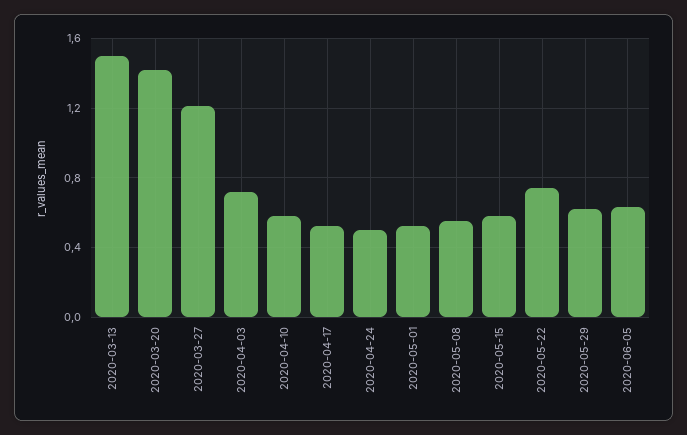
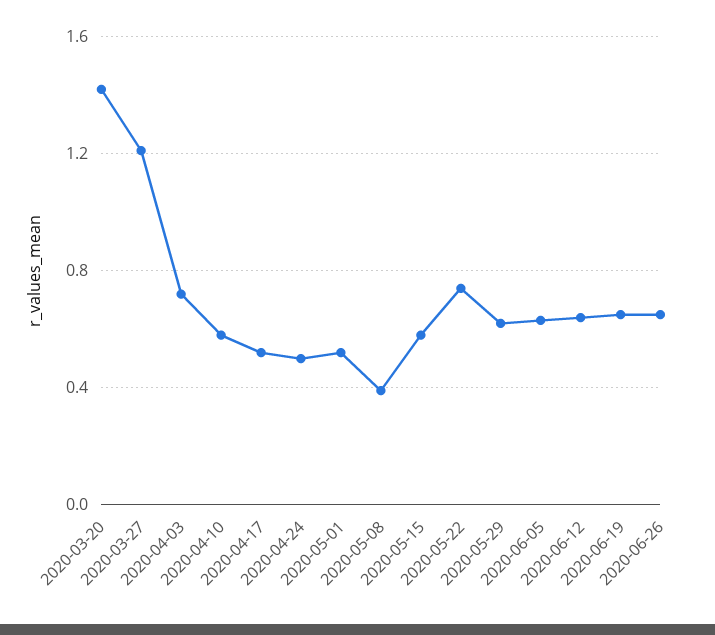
2020-03-13: 1.5 -> none
2020-05-08: 0.55 -> 0.4
2020-06-12: none -> 0.65
2020-06-19: none -> 0.65
2020-06-26: none -> 0.65

